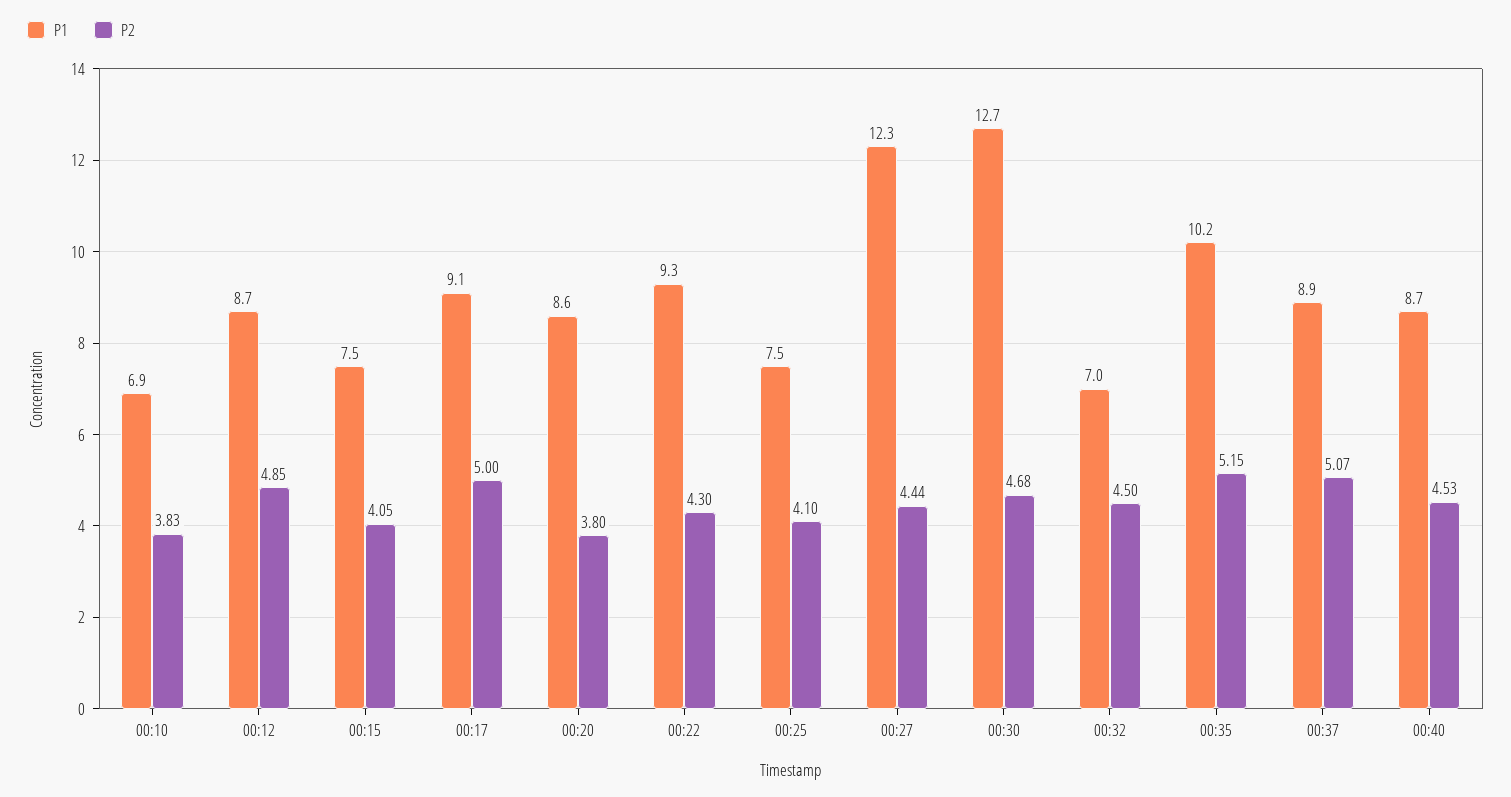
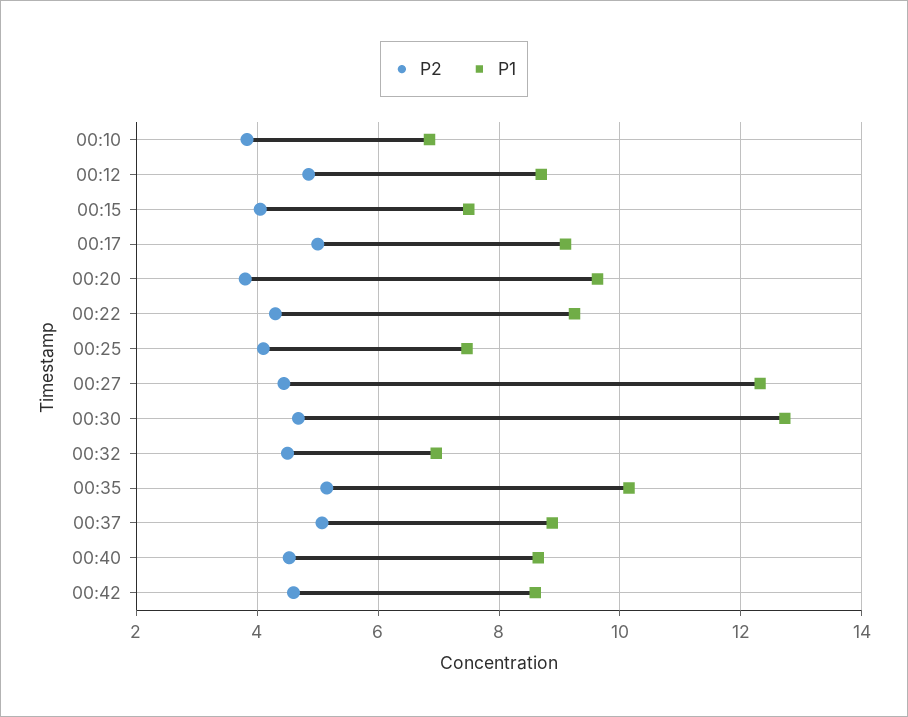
P1, 00:20: 8.6 -> 9.6
P2, 00:42: none -> 4.6
P1, 00:42: none -> 8.6

